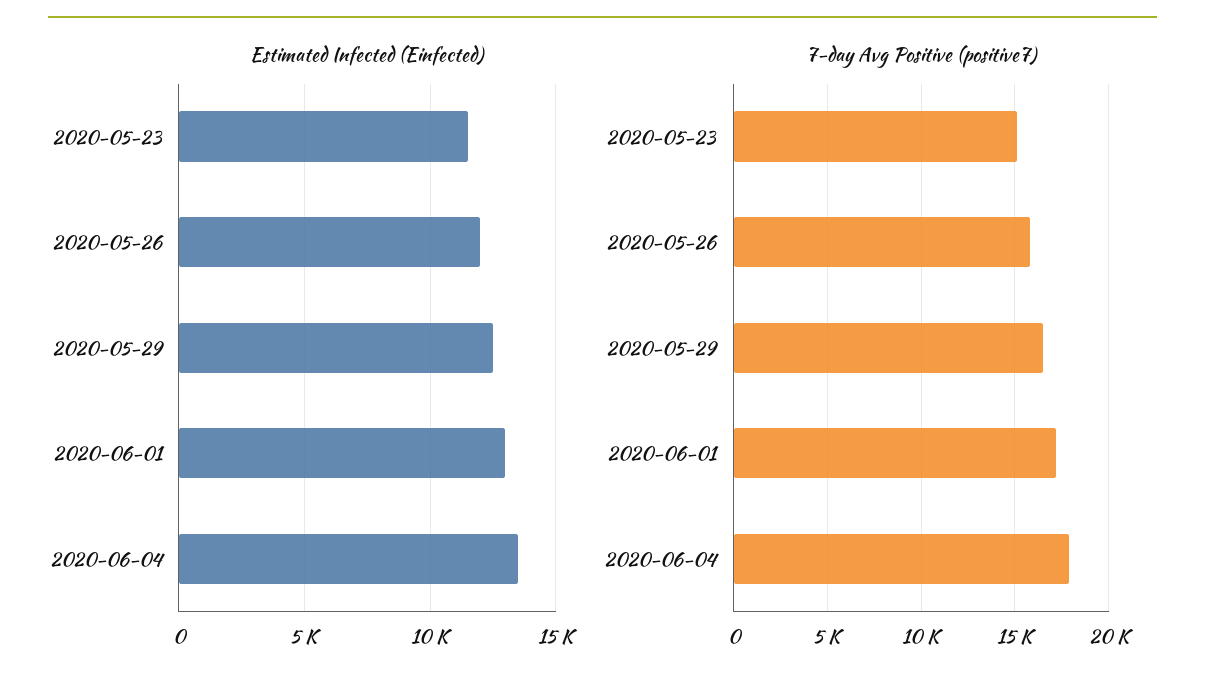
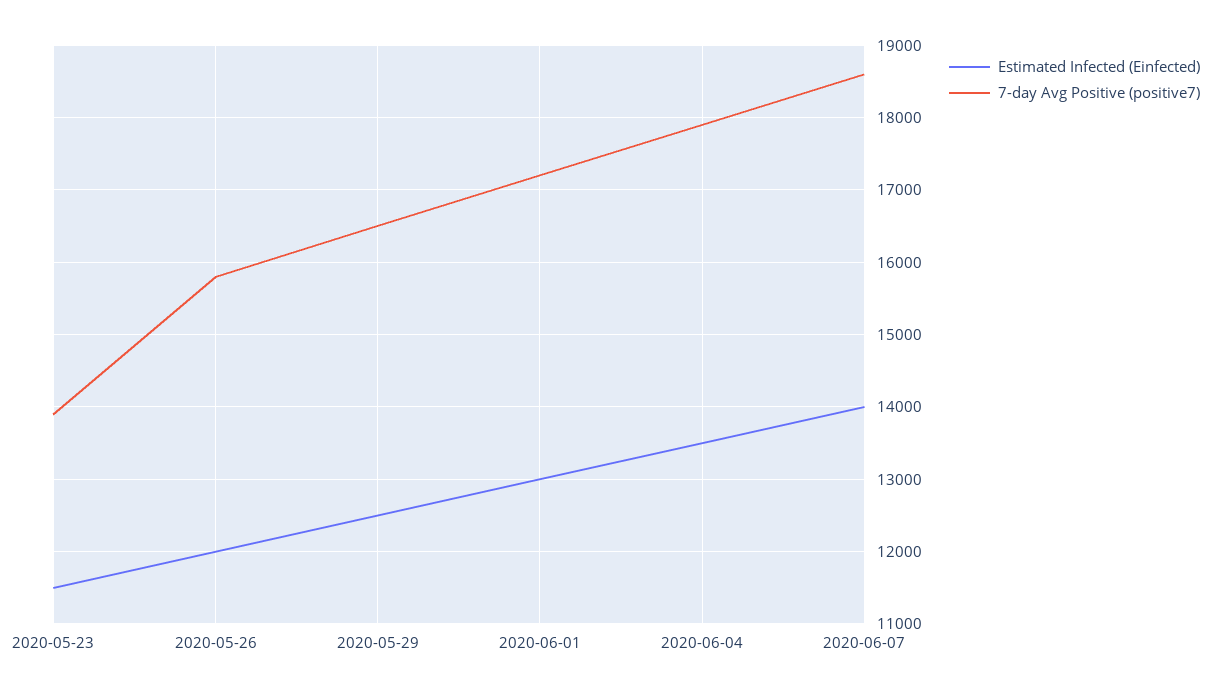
7-day Avg Positive (positive7), 2020-05-23: 15000 -> 13900
Estimated Infected (Einfected), 2020-06-07: none -> 14000
7-day Avg Positive (positive7), 2020-06-07: none -> 18600

